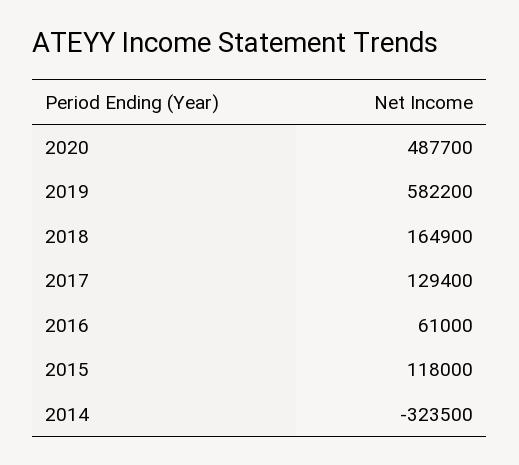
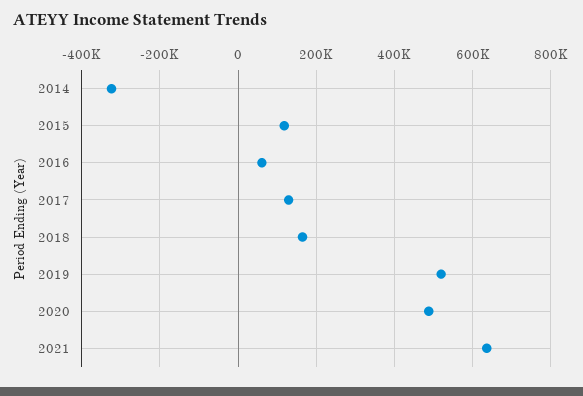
2019: 582200 -> 520000
2021: none -> 640000

